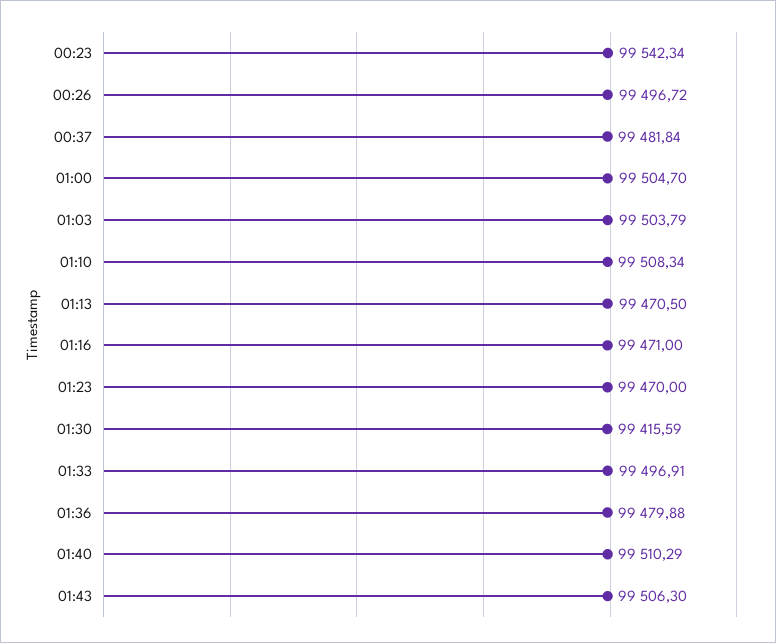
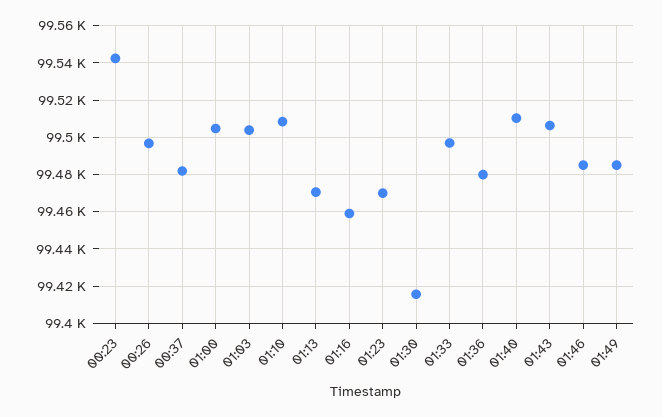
01:16: 99471 -> 99460
01:46: none -> 99485
01:49: none -> 99485

